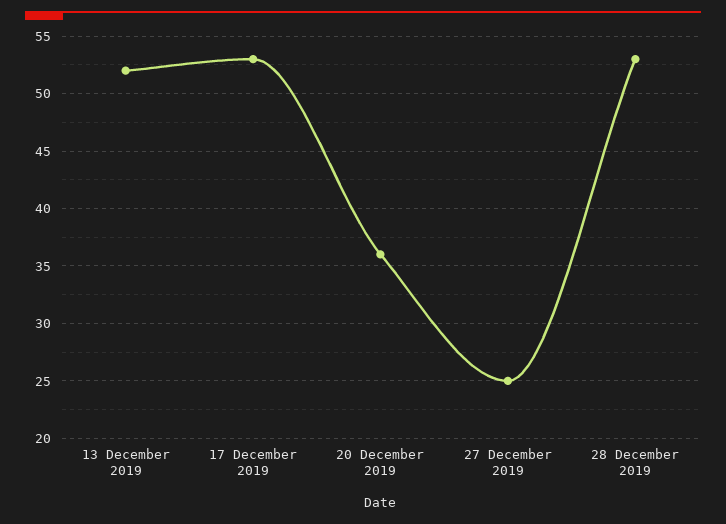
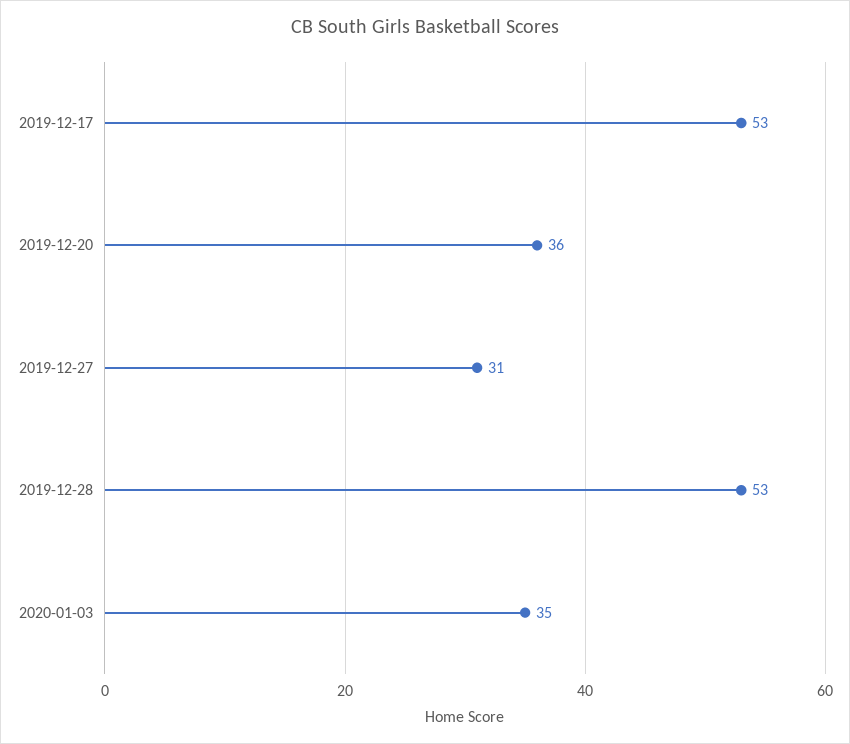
13 December 2019: 52 -> none
27 December 2019: 25 -> 31
2020-01-03: none -> 35

